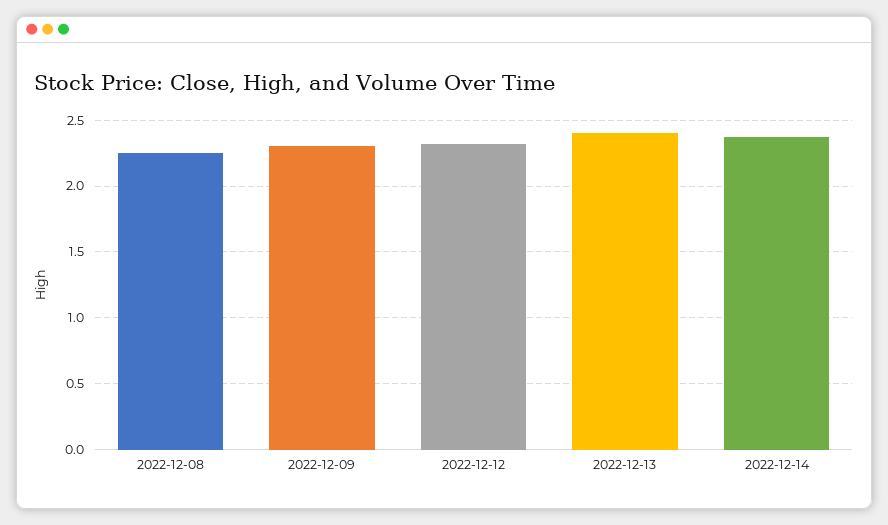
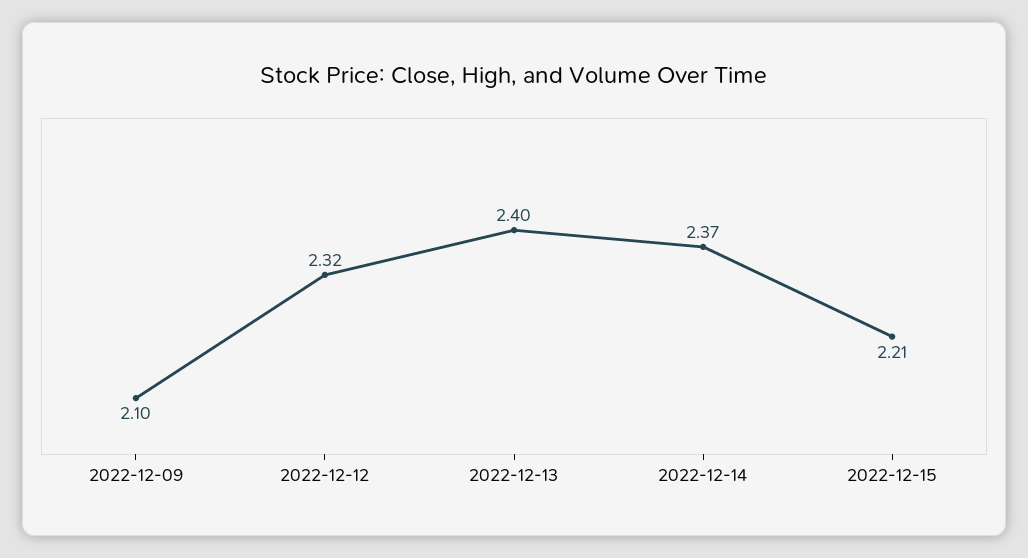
2022-12-08: 2.25 -> none
2022-12-09: 2.3 -> 2.1
2022-12-15: none -> 2.21

